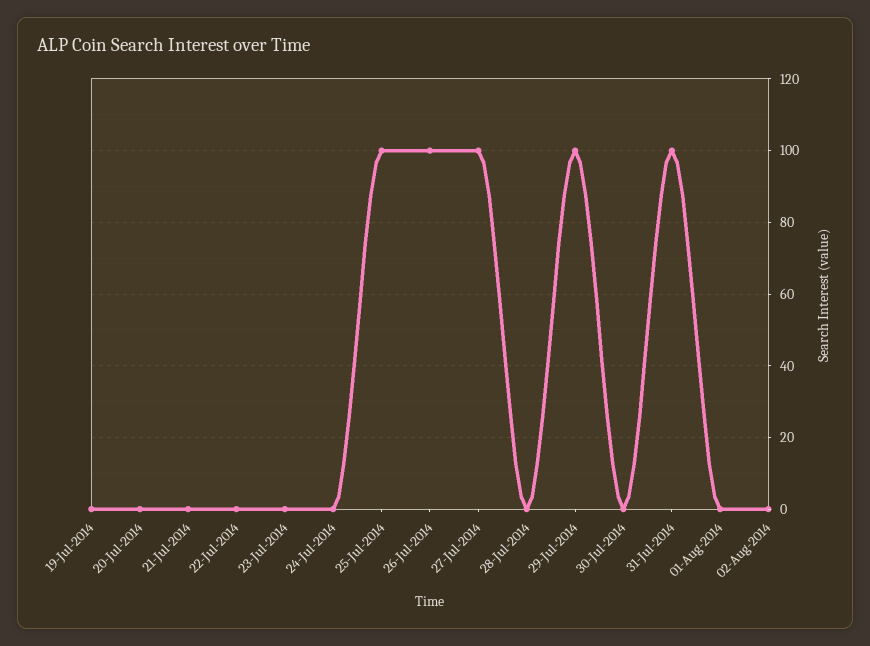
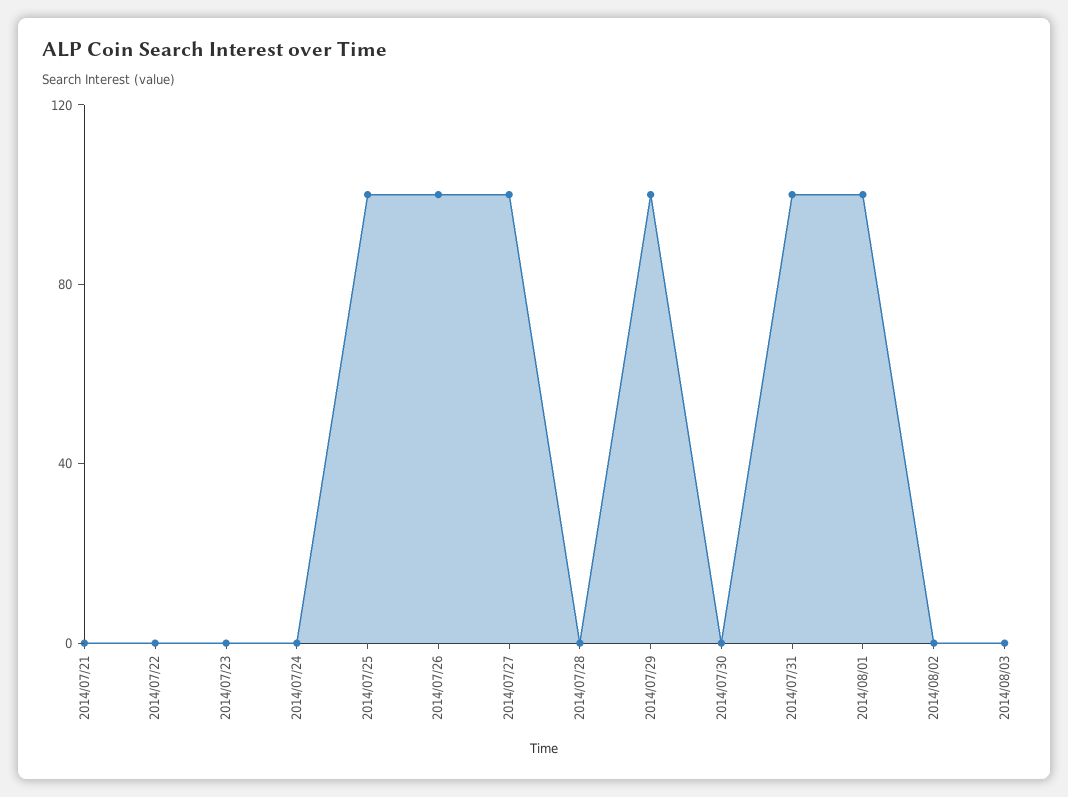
19-Jul-2014: 0 -> none
20-Jul-2014: 0 -> none
01-Aug-2014: 0 -> 100
2014/08/03: none -> 0

